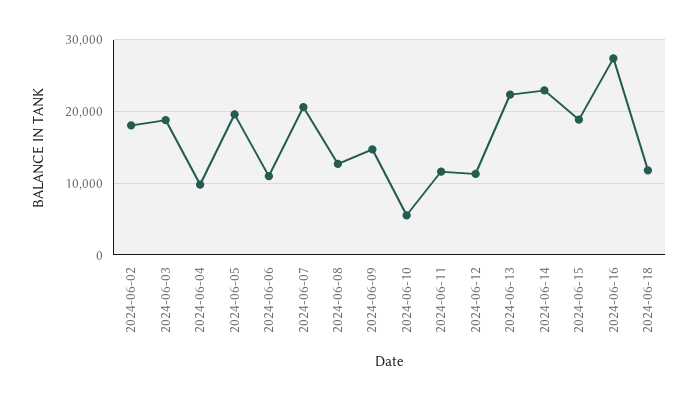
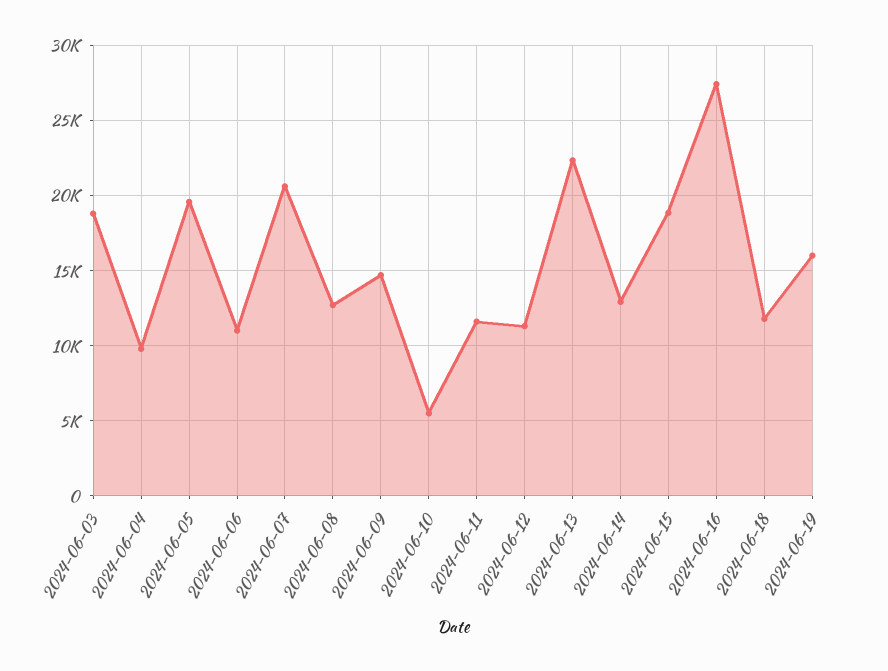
2024-06-02: 18000 -> none
2024-06-14: 23000 -> 13000
2024-06-19: none -> 16000

